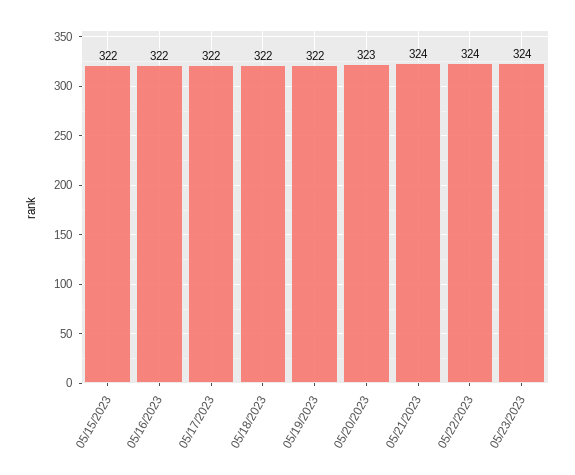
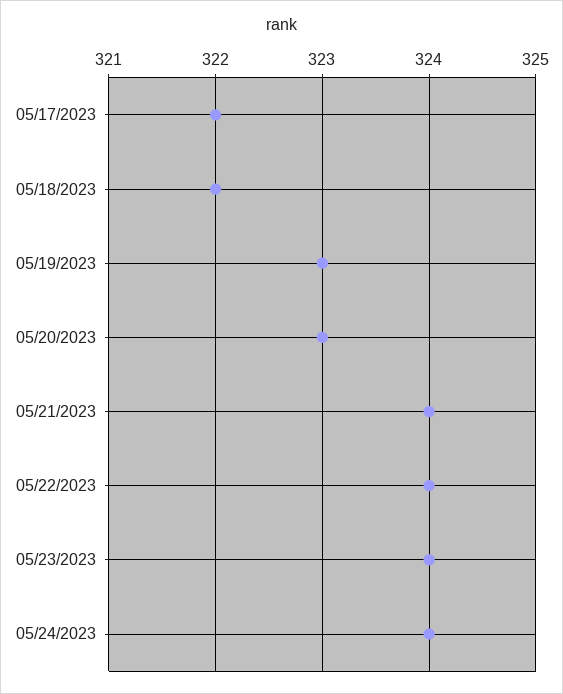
05/15/2023: 322 -> none
05/16/2023: 322 -> none
05/19/2023: 322 -> 323
05/24/2023: none -> 324

